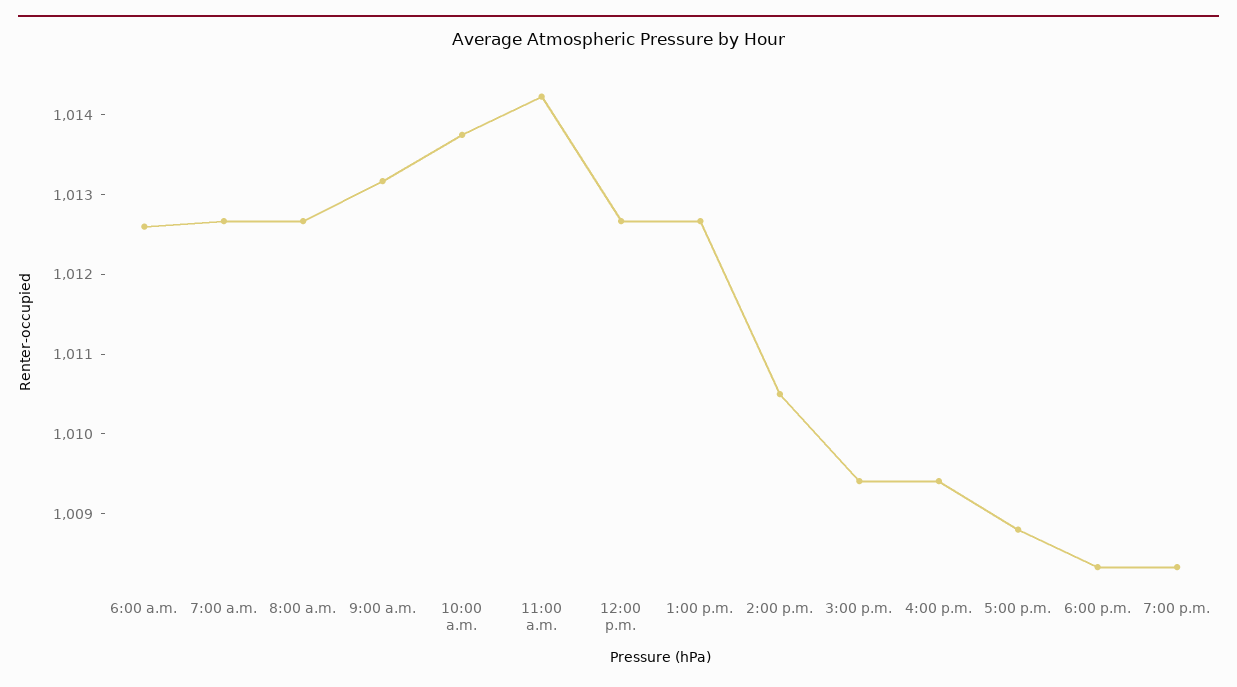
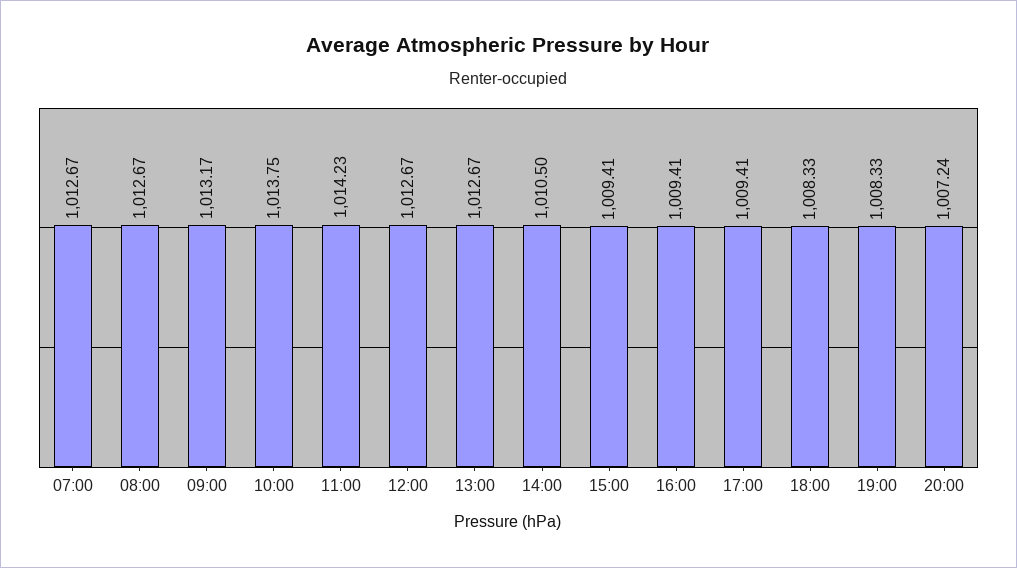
6:00 a.m.: 1012.6 -> none
5:00 p.m.: 1008.8 -> 1009.41
20:00: none -> 1007.24

